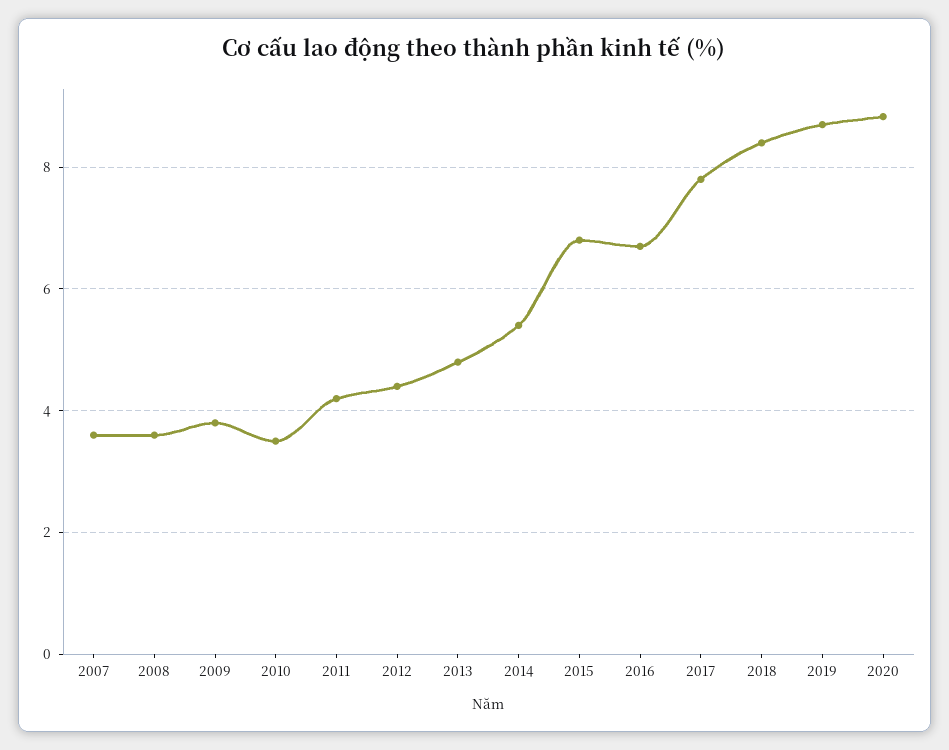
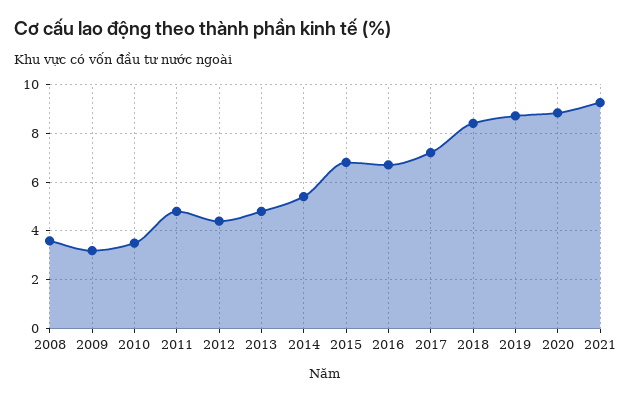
2007: 3.6 -> none
2009: 3.8 -> 3.25
2011: 4.2 -> 4.75
2017: 7.8 -> 7.25
2021: none -> 9.25

